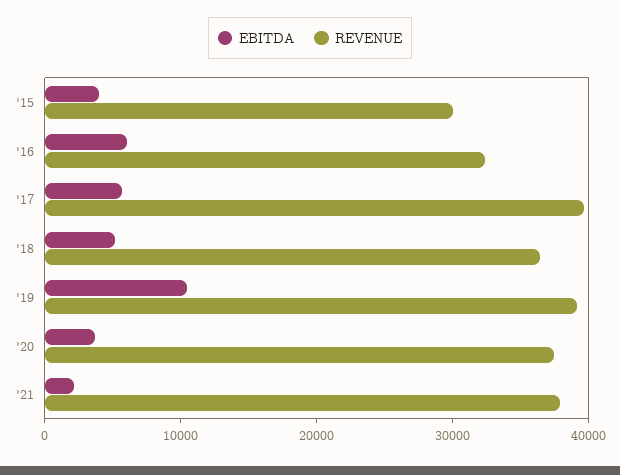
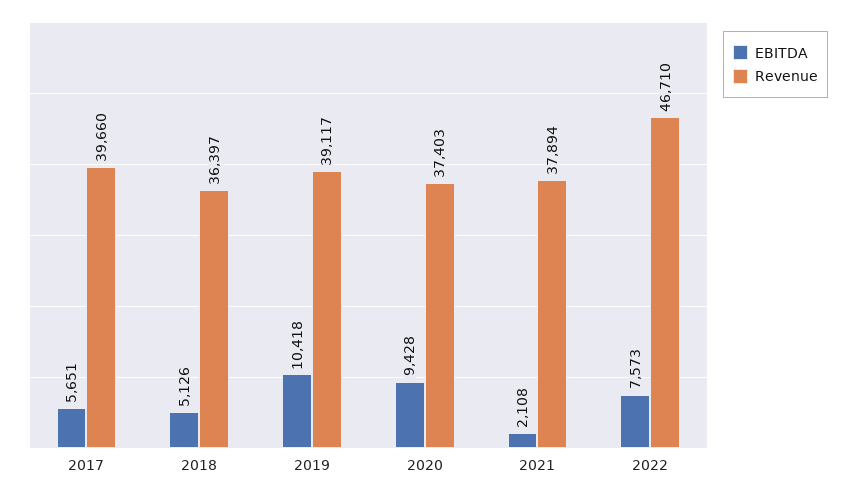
EBITDA, '15: 4000 -> none
REVENUE, '15: 30000 -> none
EBITDA, '16: 6000 -> none
REVENUE, '16: 32000 -> none
EBITDA, '20: 4000 -> 9428
EBITDA, 2022: none -> 7573
REVENUE, 2022: none -> 46710

